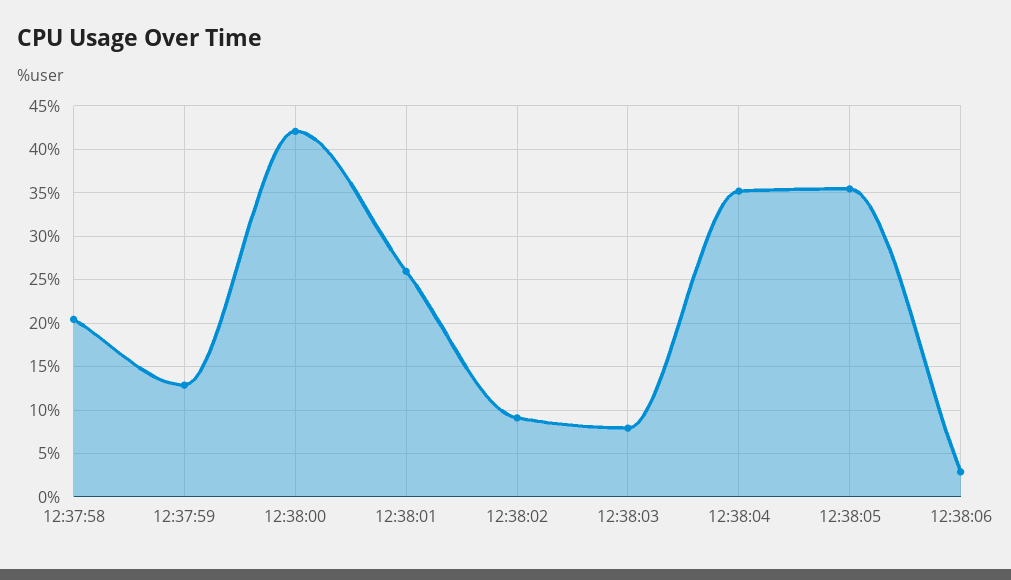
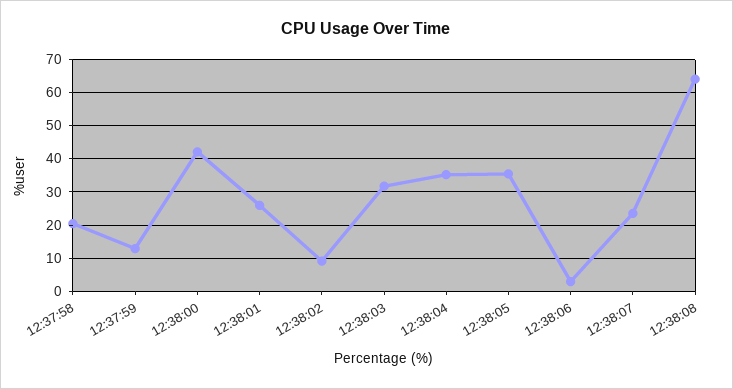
12:38:03: 8 -> 32
12:38:07: none -> 24
12:38:08: none -> 64

